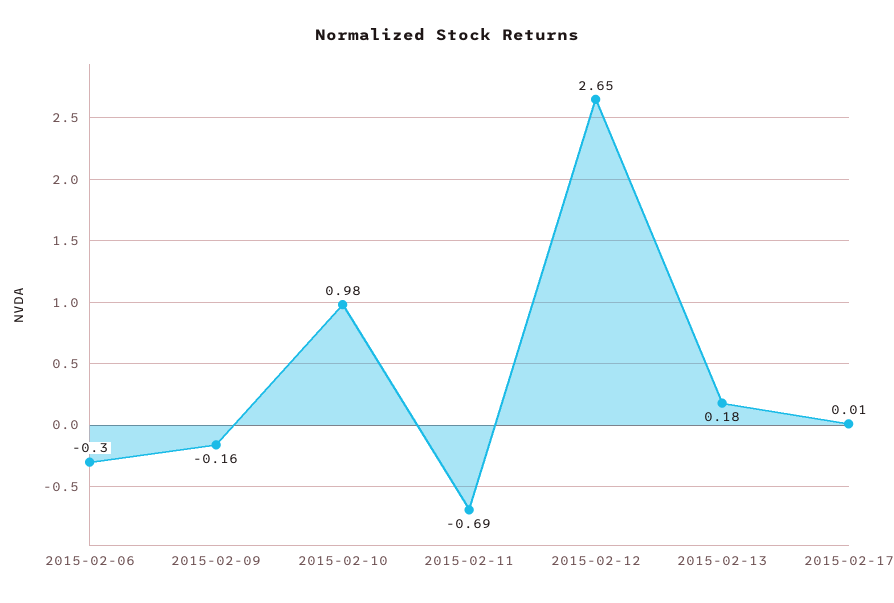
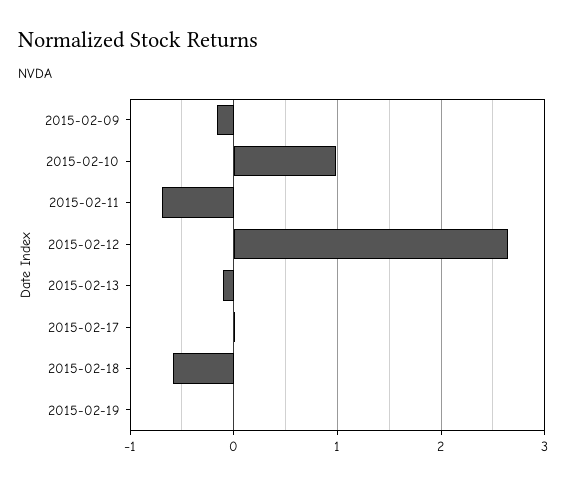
2015-02-06: -0.3 -> none
2015-02-13: 0.18 -> -0.1
2015-02-18: none -> -0.6
2015-02-19: none -> 0

